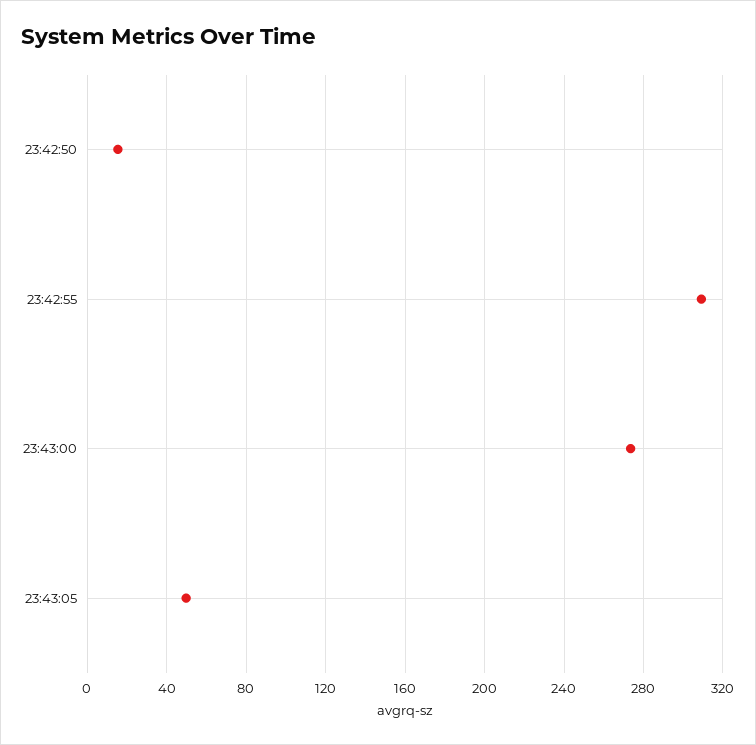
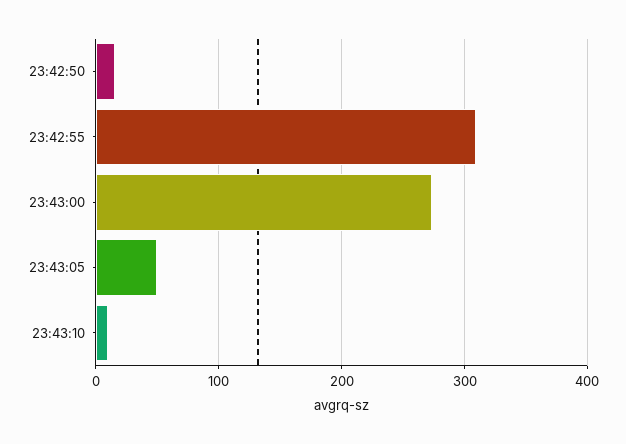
23:43:10: none -> 10

